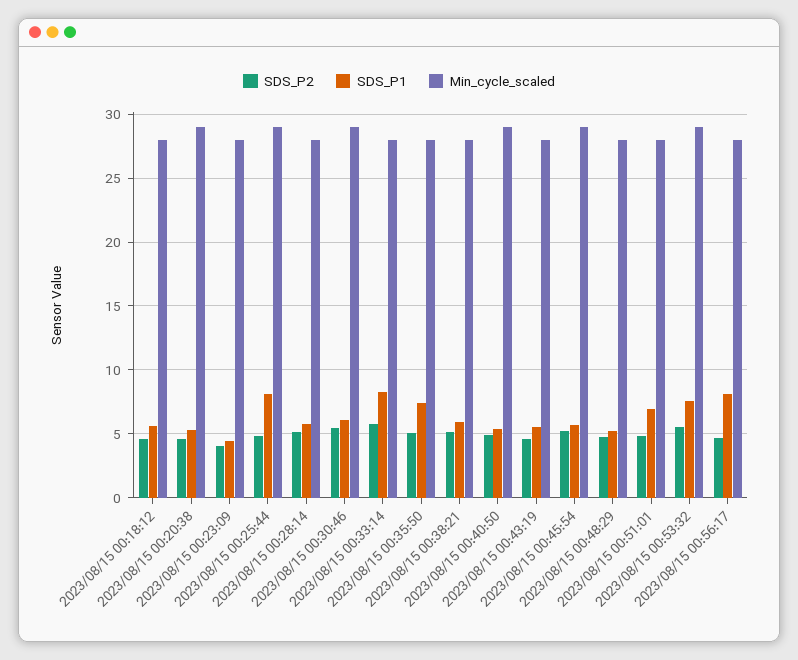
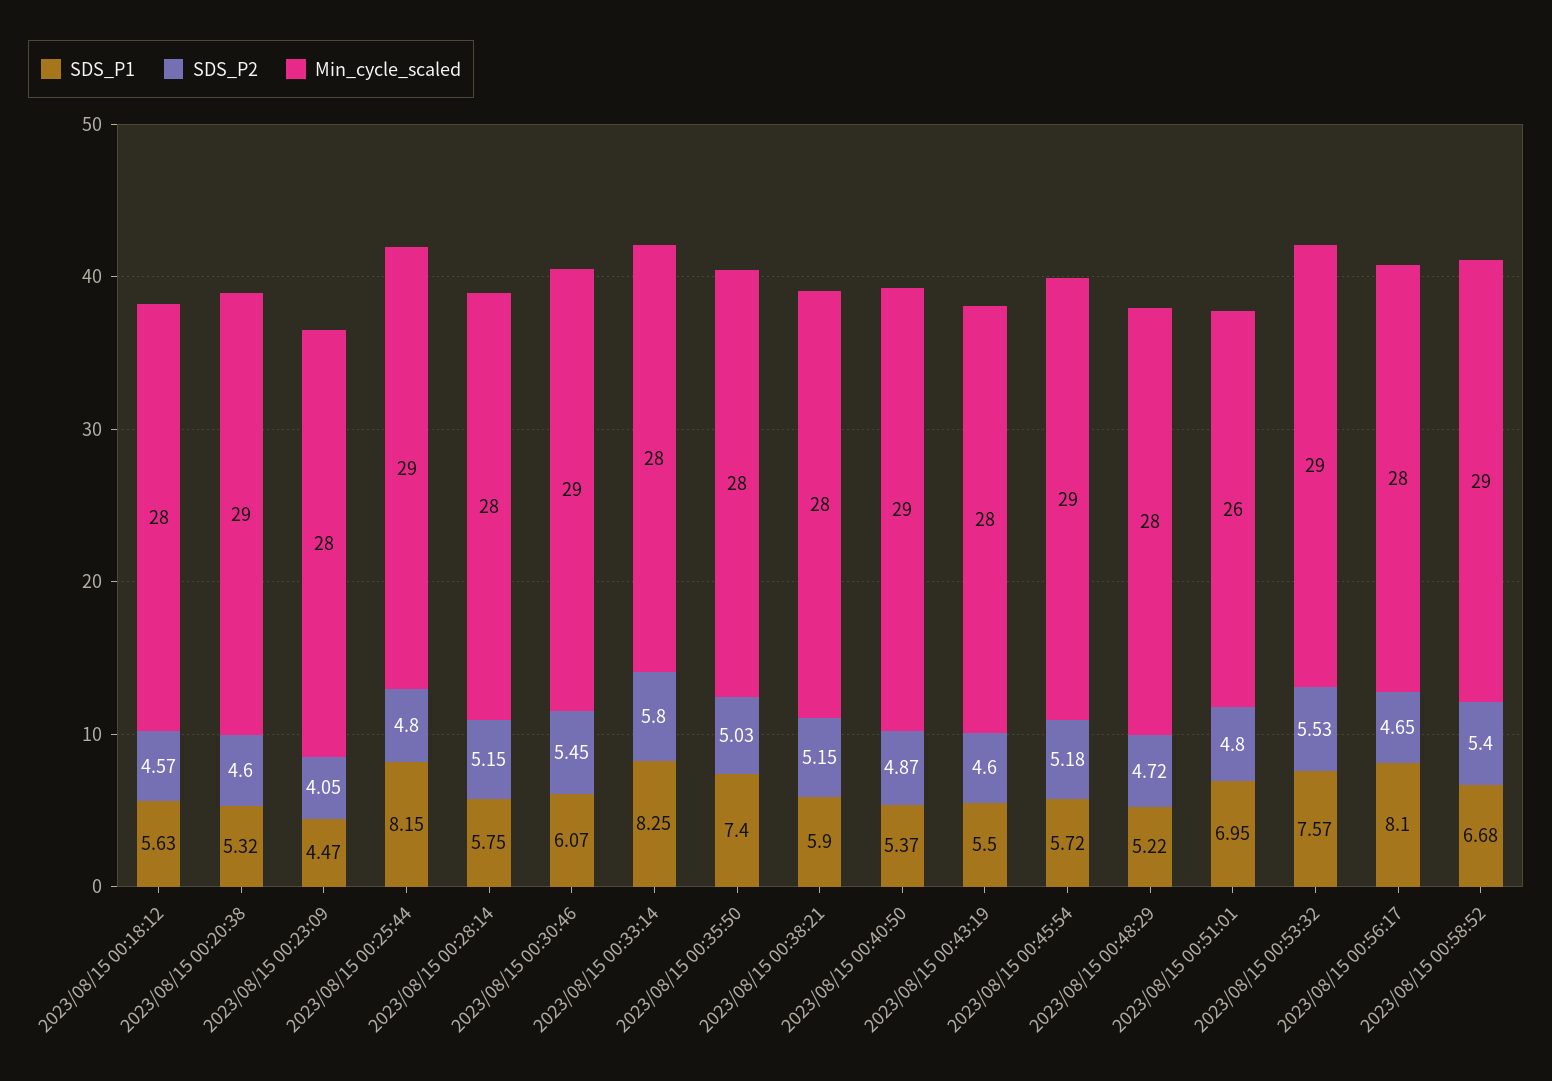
Min_cycle_scaled, 2023/08/15 00:51:01: 28 -> 26
SDS_P1, 2023/08/15 00:58:52: none -> 6.68
SDS_P2, 2023/08/15 00:58:52: none -> 5.4
Min_cycle_scaled, 2023/08/15 00:58:52: none -> 29

